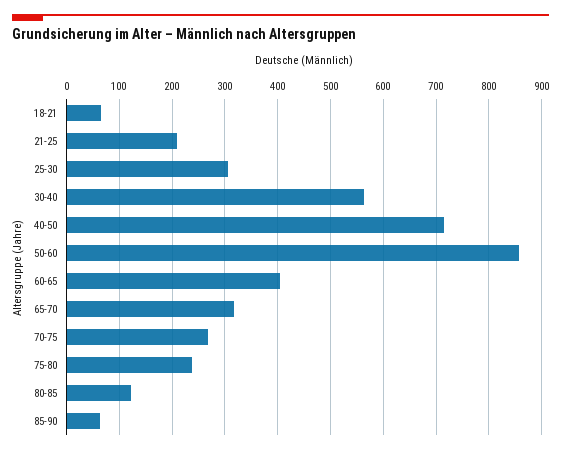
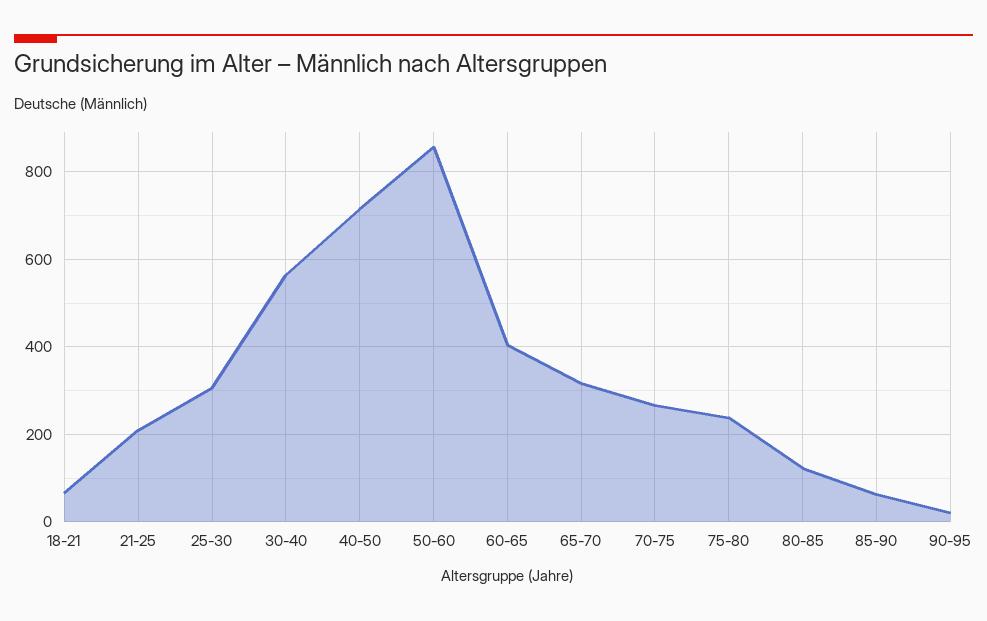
90-95: none -> 20

